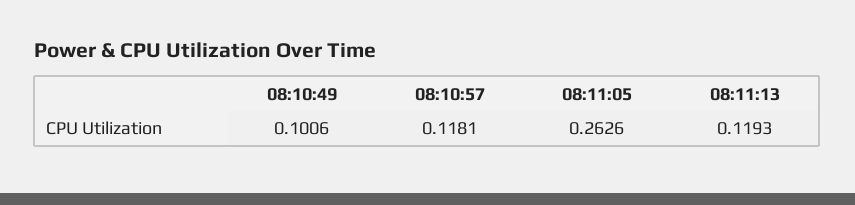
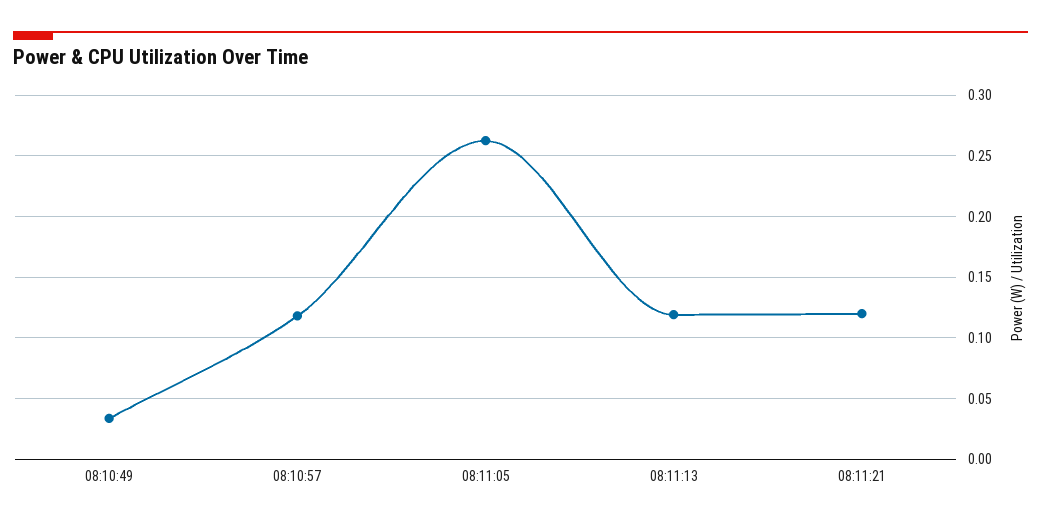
08:10:49: 0.1006 -> 0.035
08:11:21: none -> 0.12

